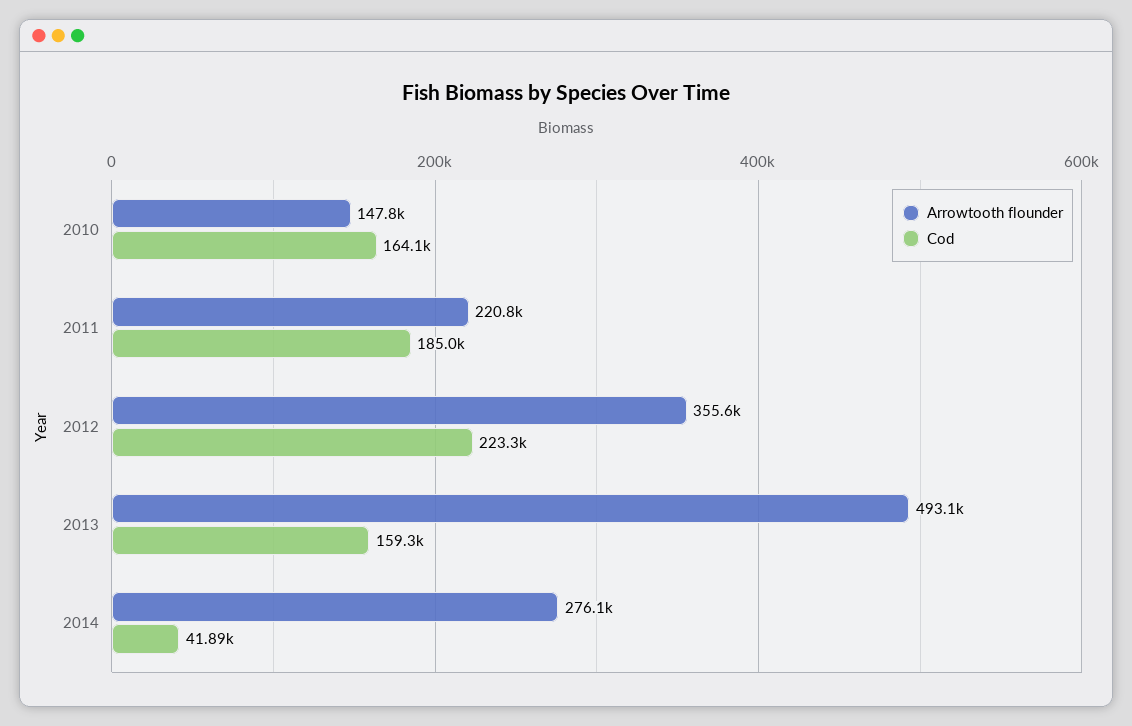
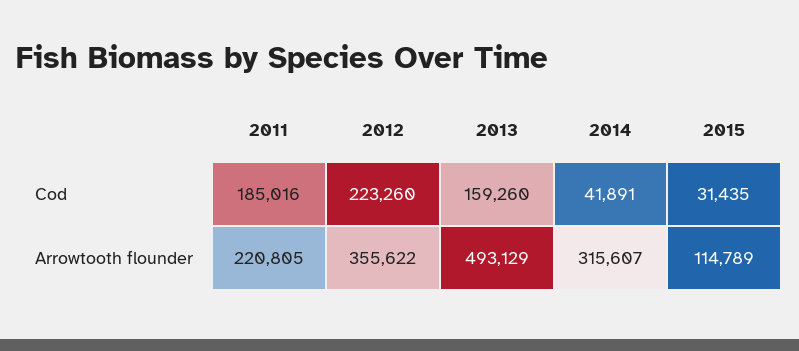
Arrowtooth flounder, 2010: 147800 -> none
Cod, 2010: 164100 -> none
Arrowtooth flounder, 2014: 276100 -> 315607
Cod, 2015: none -> 31435
Arrowtooth flounder, 2015: none -> 114789

